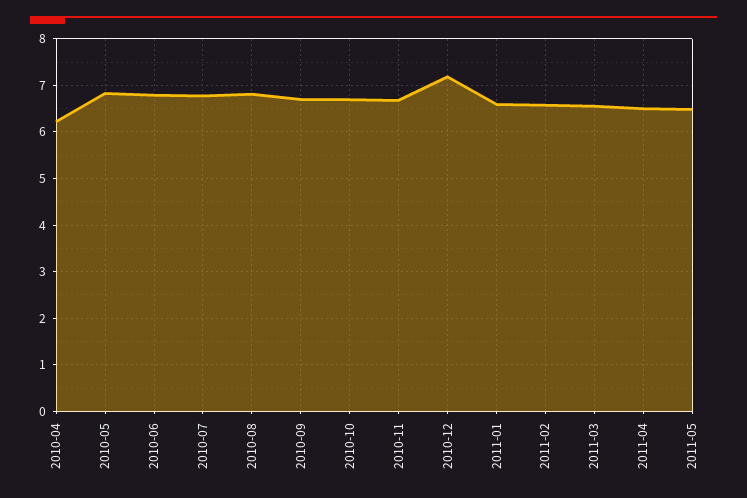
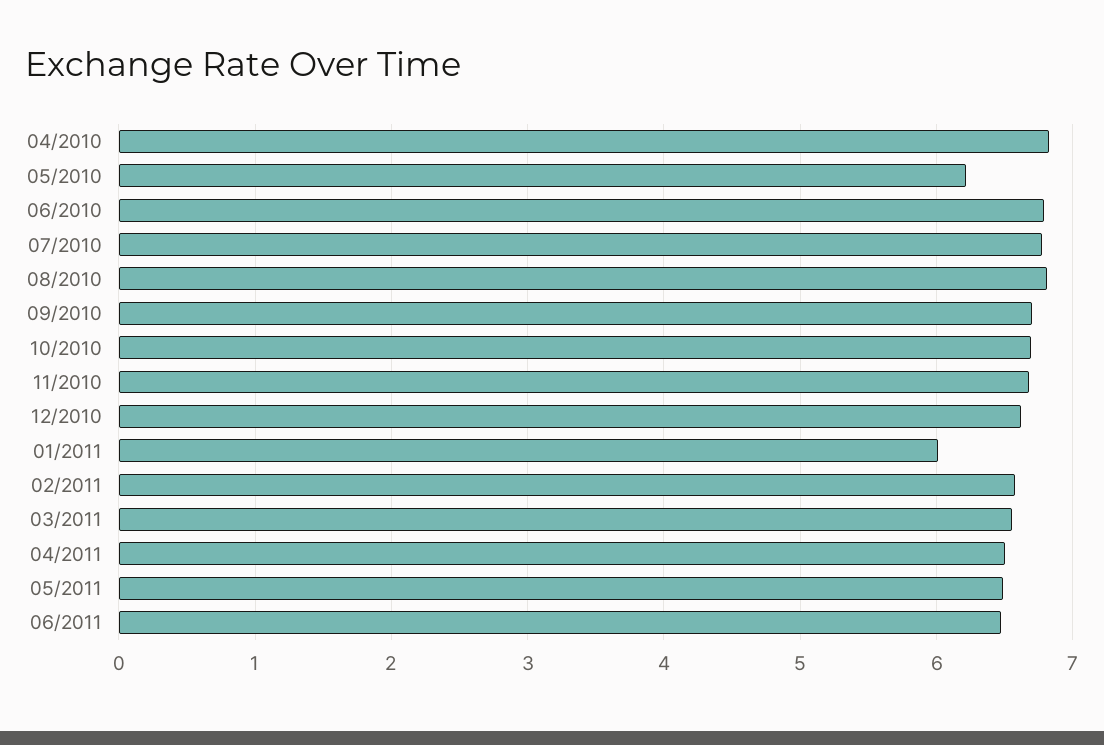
2010-04: 6.2 -> 6.8
2010-05: 6.8 -> 6.2
2010-12: 7.2 -> 6.6
2011-01: 6.6 -> 6
06/2011: none -> 6.5

